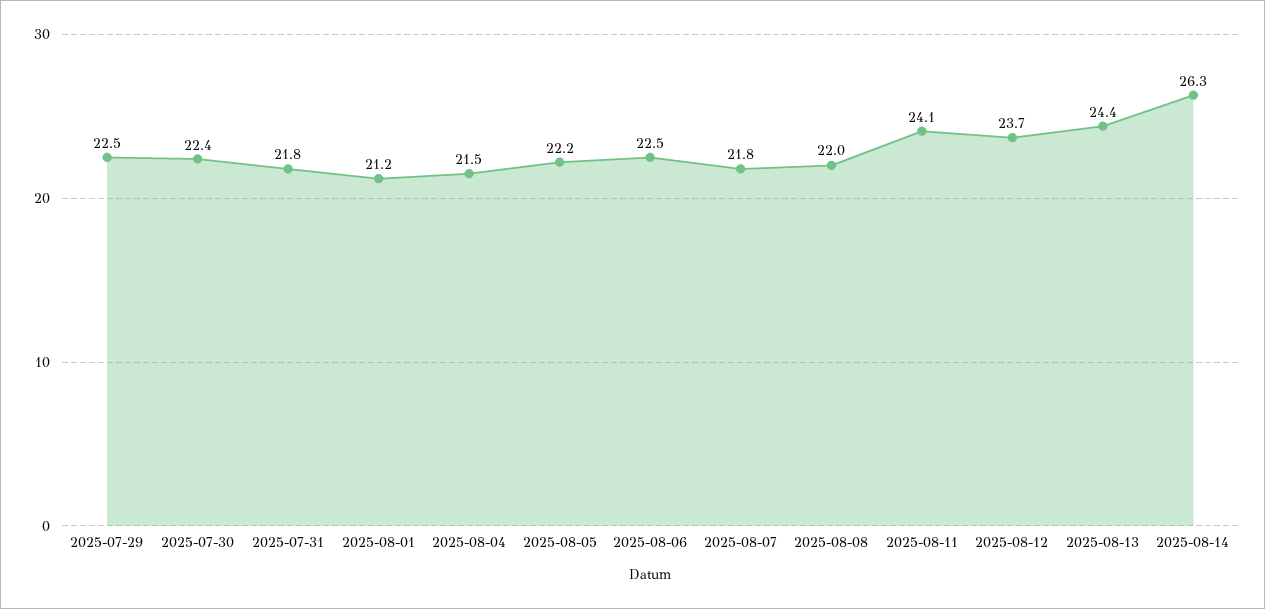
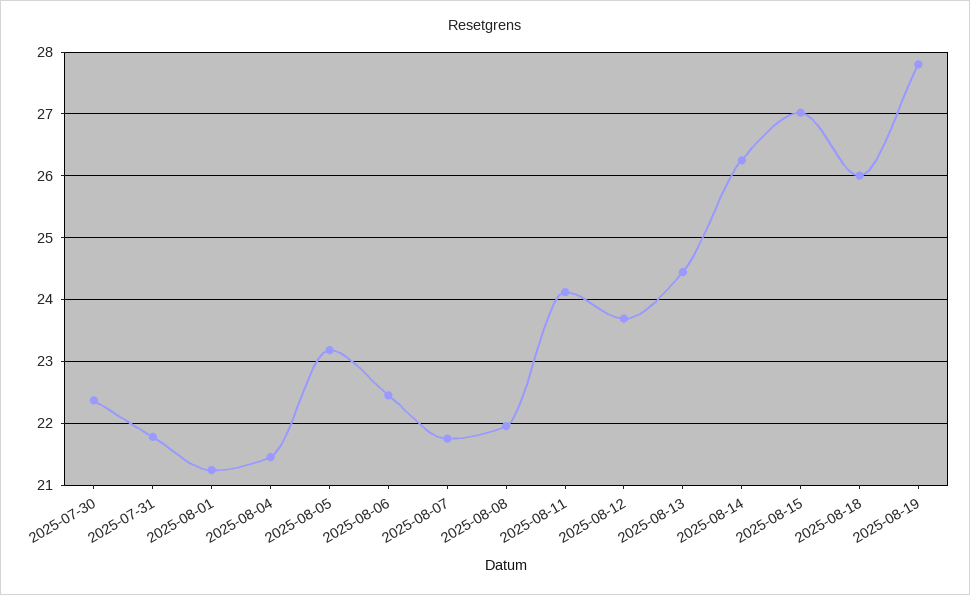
2025-07-29: 22.5 -> none
2025-08-05: 22.2 -> 23.2
2025-08-15: none -> 27
2025-08-18: none -> 26
2025-08-19: none -> 27.8

